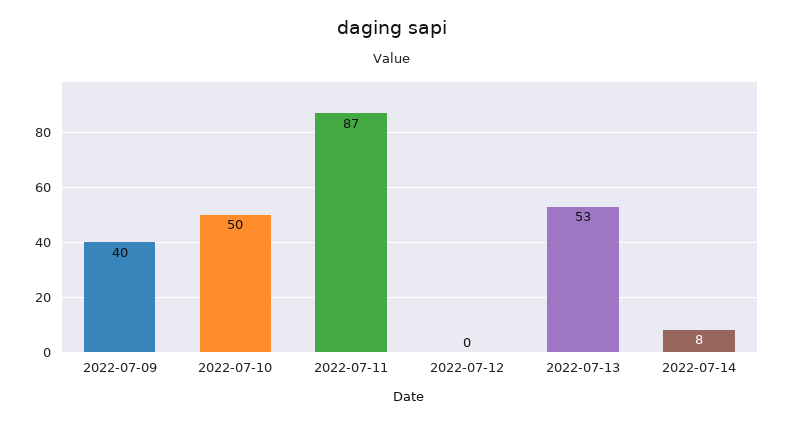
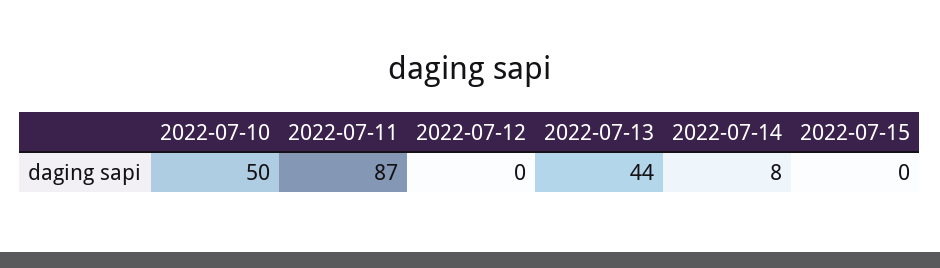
2022-07-09: 40 -> none
2022-07-13: 53 -> 44
2022-07-15: none -> 0

